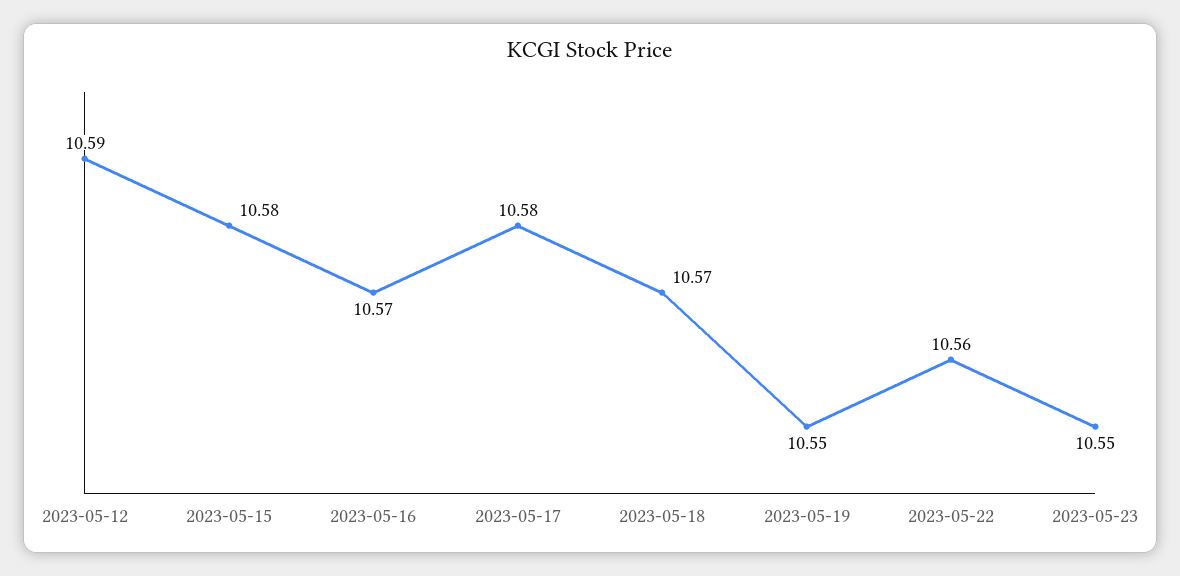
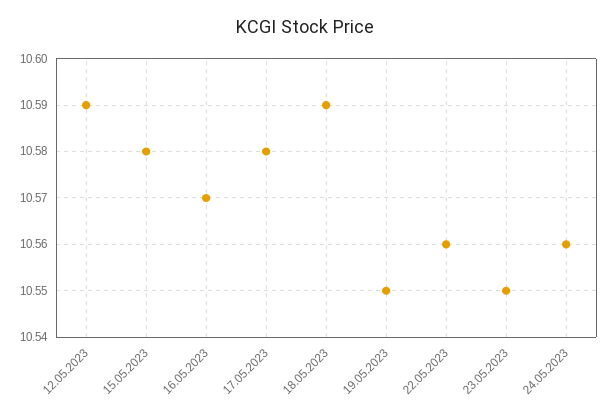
2023-05-18: 10.57 -> 10.59
24.05.2023: none -> 10.56

